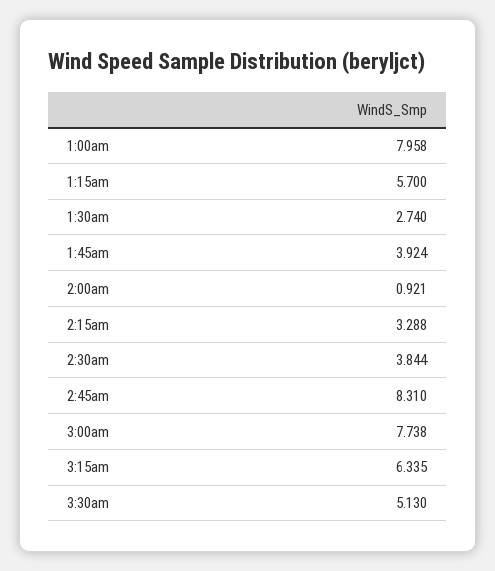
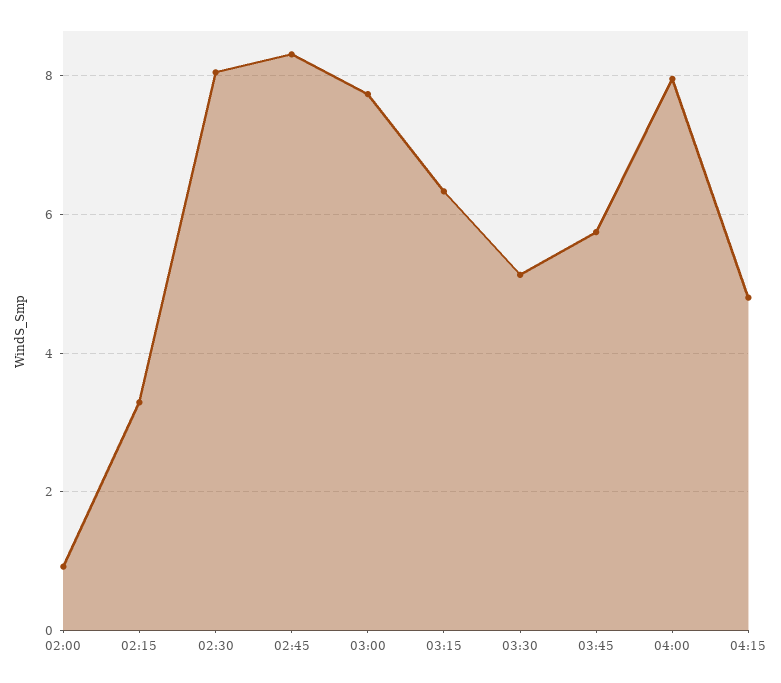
1:00am: 7.958 -> none
1:15am: 5.7 -> none
1:30am: 2.74 -> none
1:45am: 3.924 -> none
2:30am: 3.844 -> 8
03:45: none -> 5.8
04:00: none -> 8
04:15: none -> 4.8

